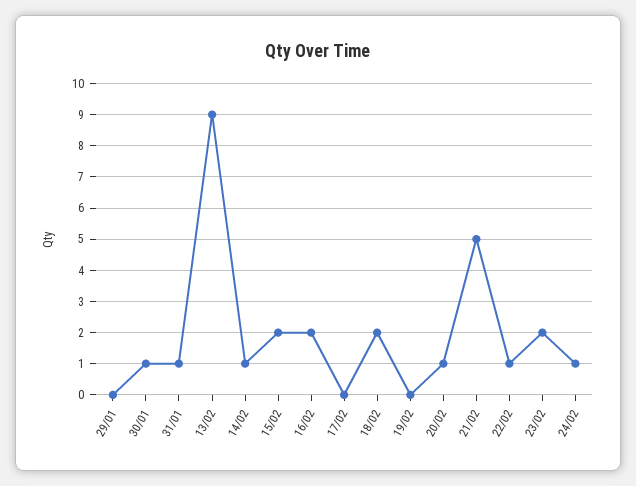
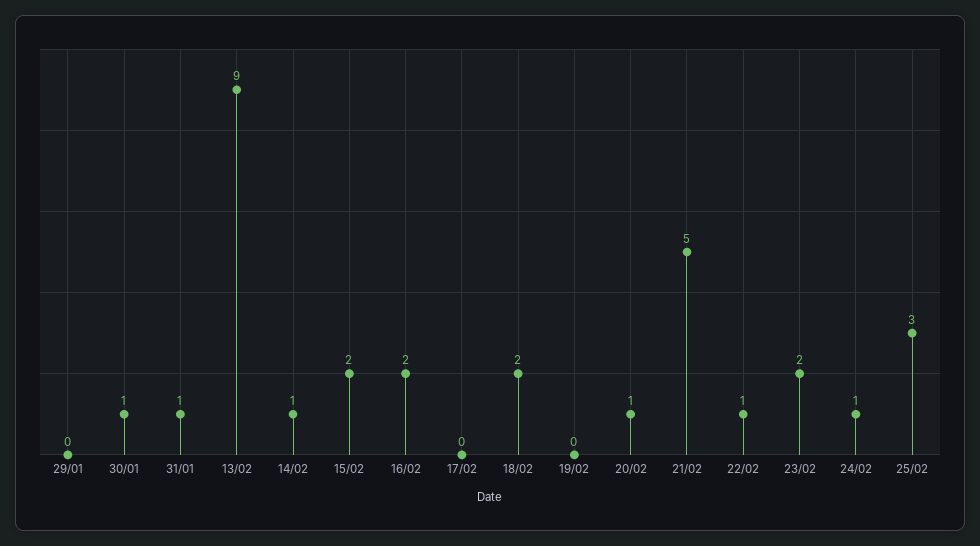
25/02: none -> 3

